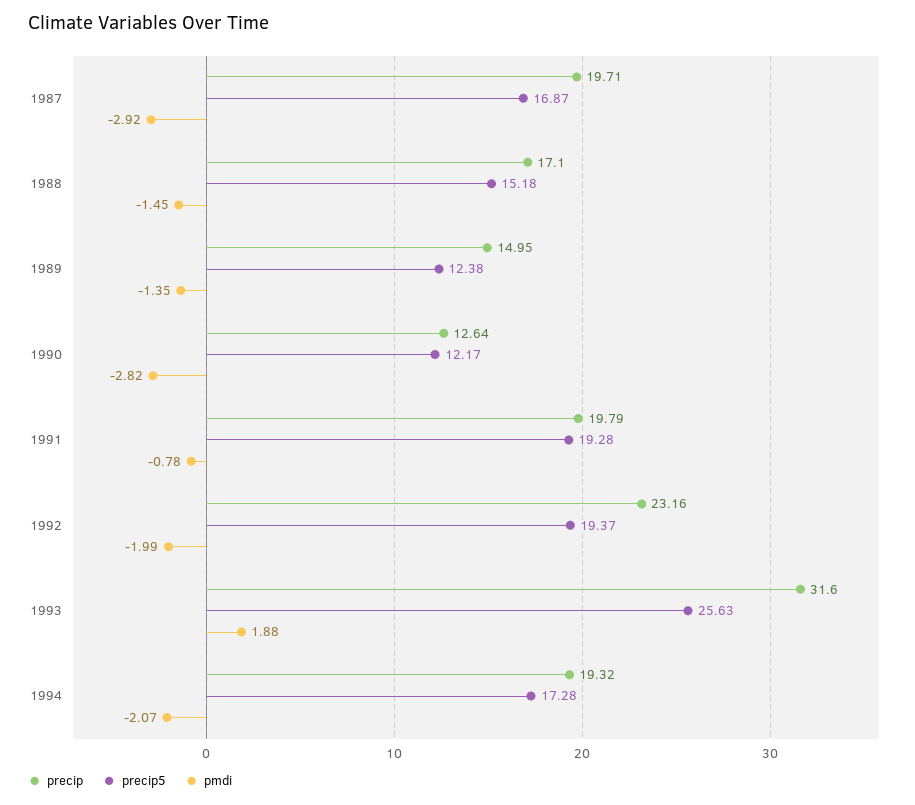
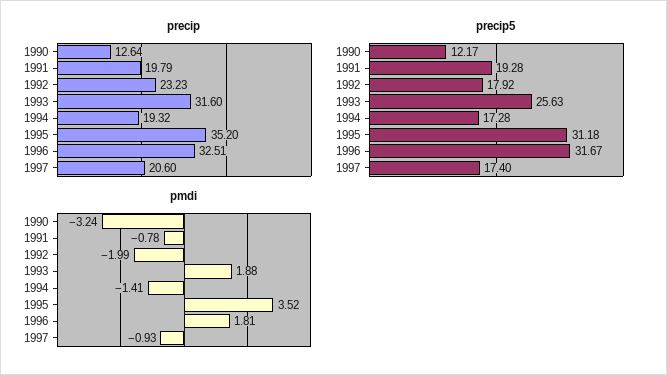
precip, 1987: 19.71 -> none
precip5, 1987: 16.87 -> none
pmdi, 1987: -2.92 -> none
precip, 1988: 17.1 -> none
precip5, 1988: 15.18 -> none
pmdi, 1988: -1.45 -> none
precip, 1989: 14.95 -> none
precip5, 1989: 12.38 -> none
pmdi, 1989: -1.35 -> none
pmdi, 1990: -2.82 -> -3.24
precip, 1992: 23.16 -> 23.23
precip5, 1992: 19.37 -> 17.92
pmdi, 1994: -2.07 -> -1.41
precip, 1995: none -> 35.2
precip, 1996: none -> 32.51
precip, 1997: none -> 20.6
precip5, 1995: none -> 31.18
precip5, 1996: none -> 31.67
precip5, 1997: none -> 17.4
pmdi, 1995: none -> 3.52
pmdi, 1996: none -> 1.81
pmdi, 1997: none -> -0.93

